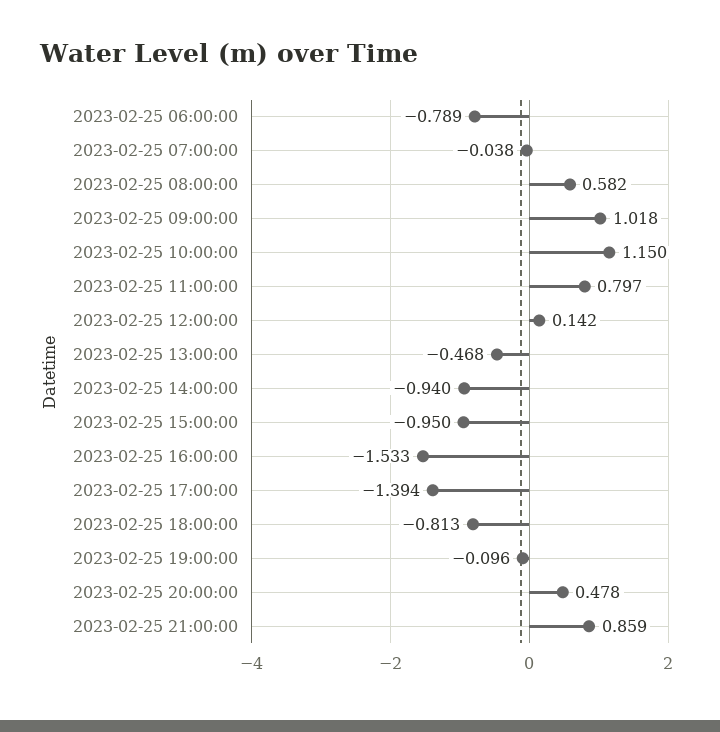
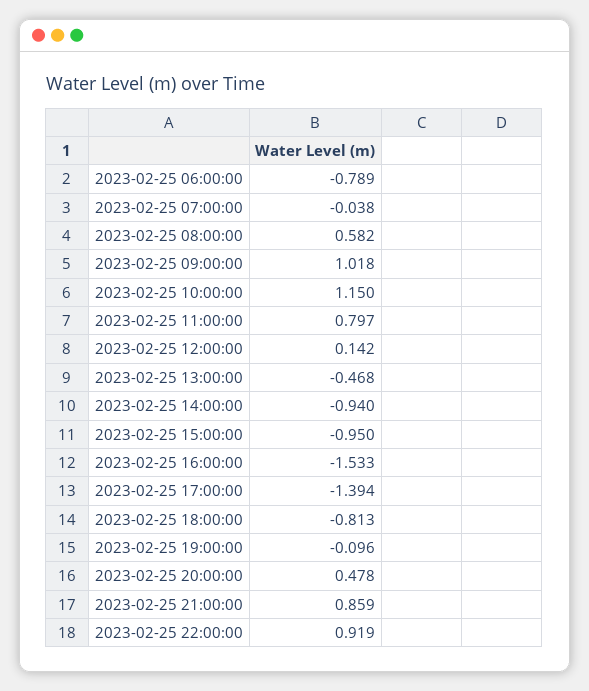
2023-02-25 22:00:00: none -> 0.919

